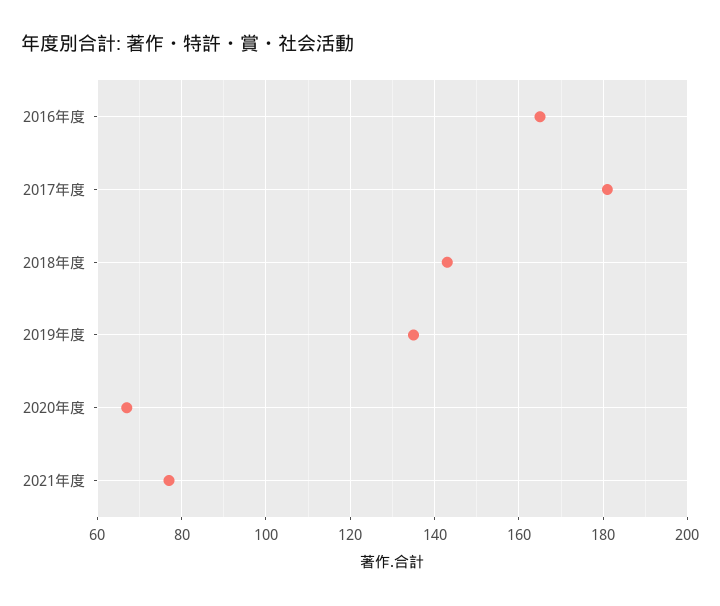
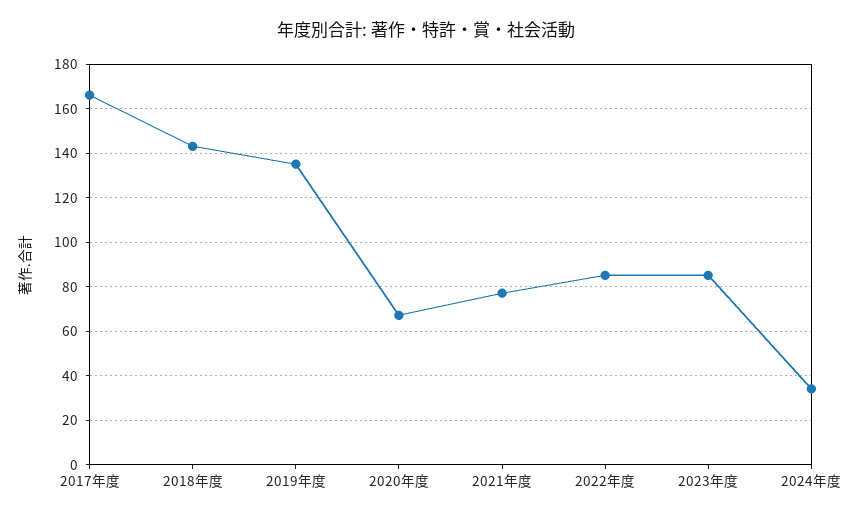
2016年度: 165 -> none
2017年度: 180 -> 165
2022年度: none -> 85
2023年度: none -> 85
2024年度: none -> 35

